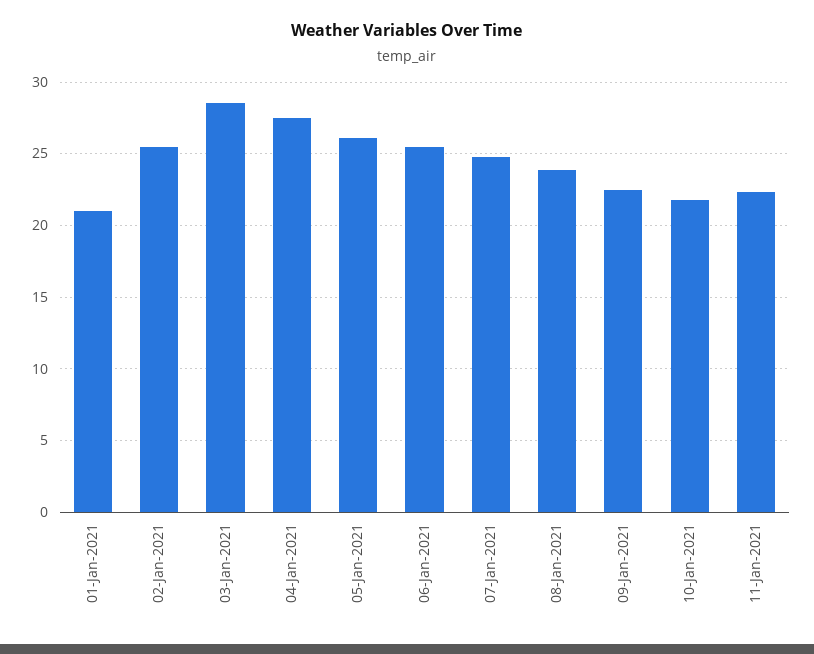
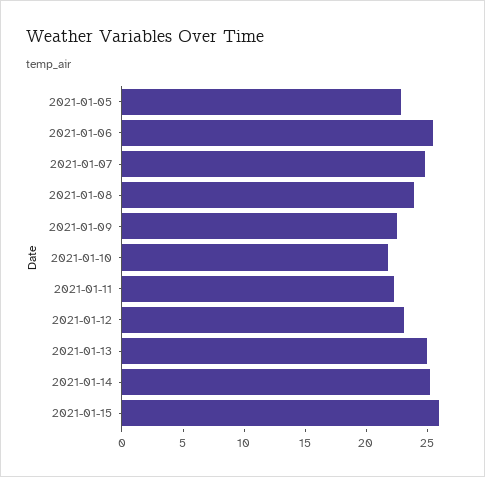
01-Jan-2021: 21 -> none
02-Jan-2021: 25.5 -> none
03-Jan-2021: 28.5 -> none
04-Jan-2021: 27.5 -> none
05-Jan-2021: 26 -> 23
2021-01-12: none -> 23
2021-01-13: none -> 25
2021-01-14: none -> 25
2021-01-15: none -> 26

